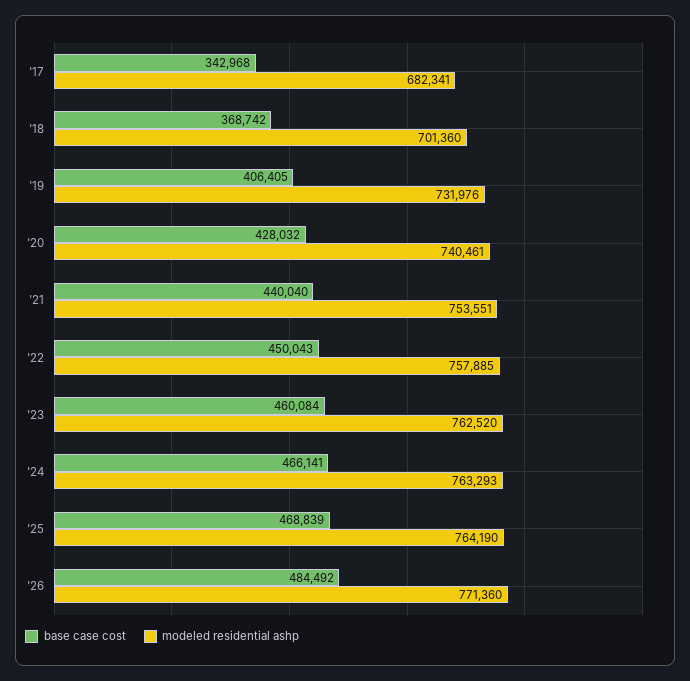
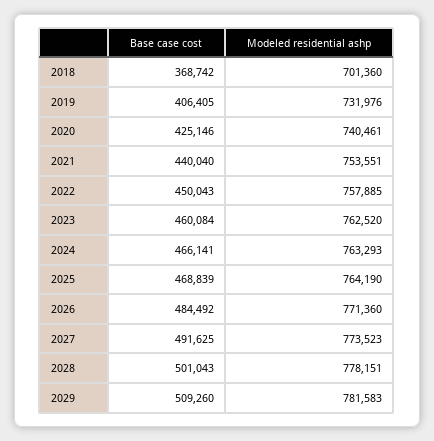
base case cost, '17: 342968 -> none
modeled residential ashp, '17: 682341 -> none
base case cost, '20: 428032 -> 425146
base case cost, 2027: none -> 491625
modeled residential ashp, 2027: none -> 773523
base case cost, 2028: none -> 501043
modeled residential ashp, 2028: none -> 778151
base case cost, 2029: none -> 509260
modeled residential ashp, 2029: none -> 781583

